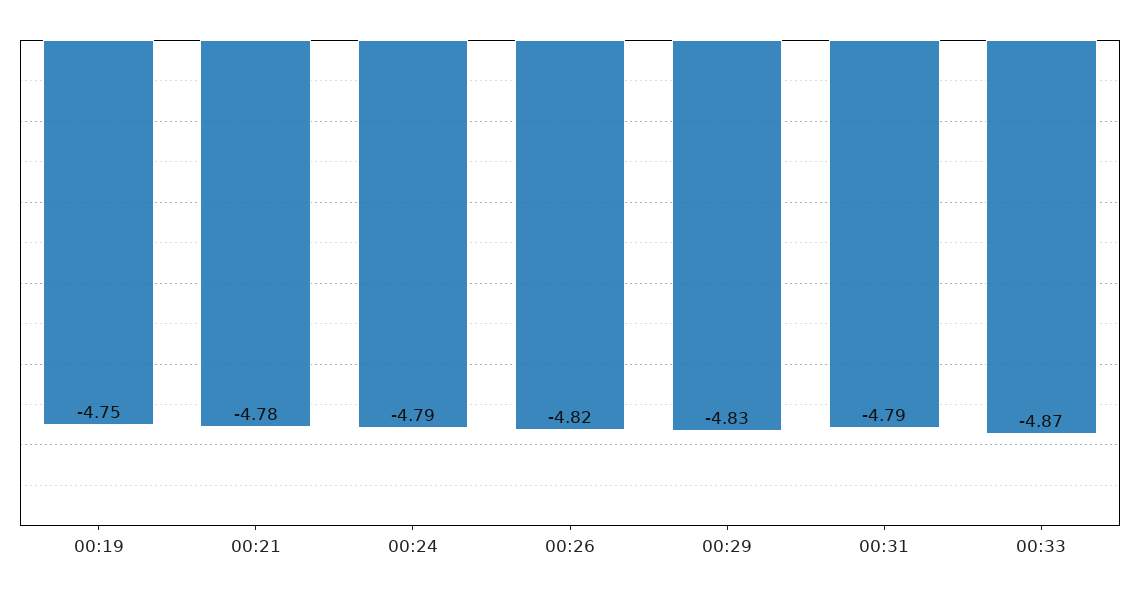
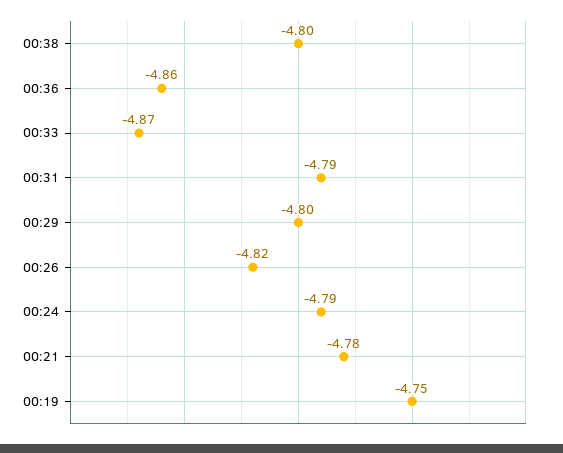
00:29: -4.83 -> -4.8
00:38: none -> -4.8
00:36: none -> -4.86

